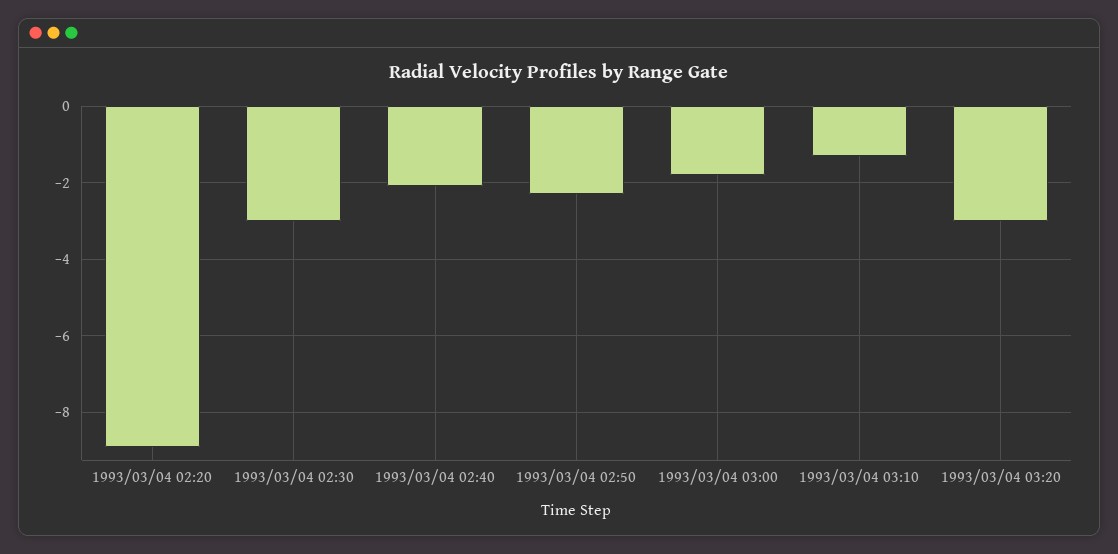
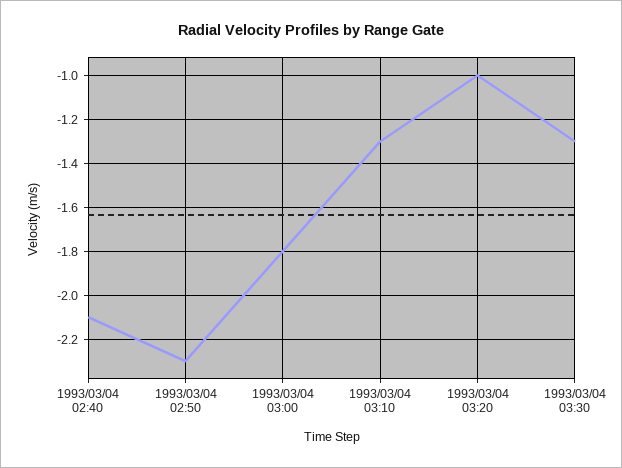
1993/03/04 02:20: -9 -> none
1993/03/04 02:30: -3 -> none
1993/03/04 03:20: -3 -> -1
1993/03/04 03:30: none -> -1.3

